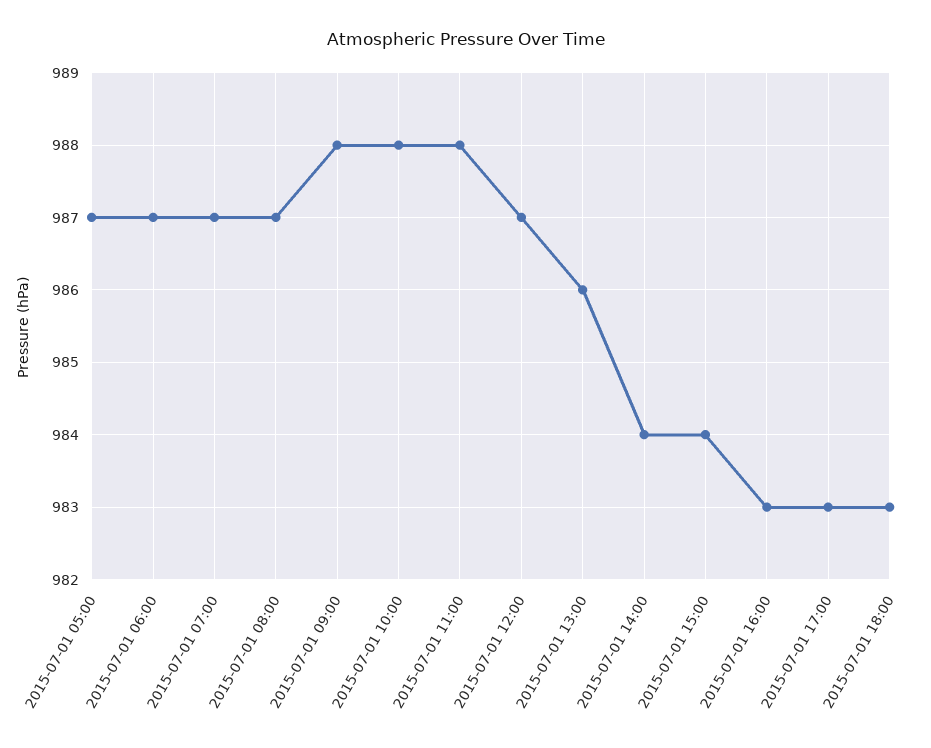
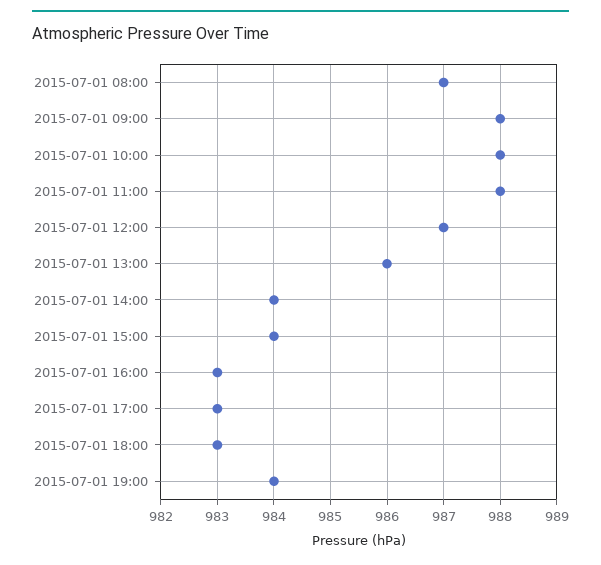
2015-07-01 05:00: 987 -> none
2015-07-01 06:00: 987 -> none
2015-07-01 07:00: 987 -> none
2015-07-01 19:00: none -> 984

